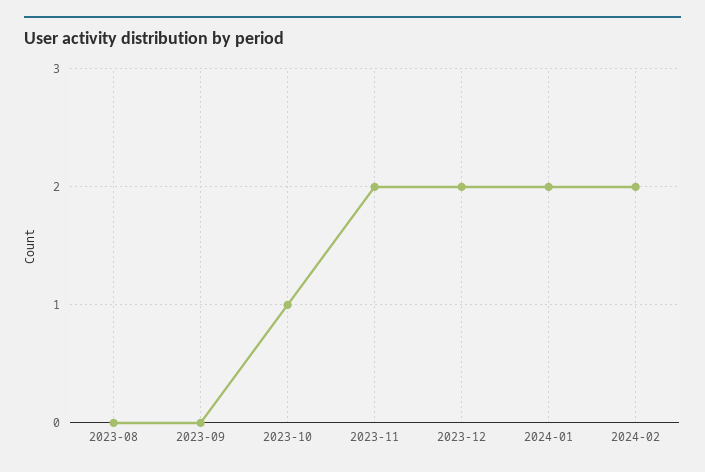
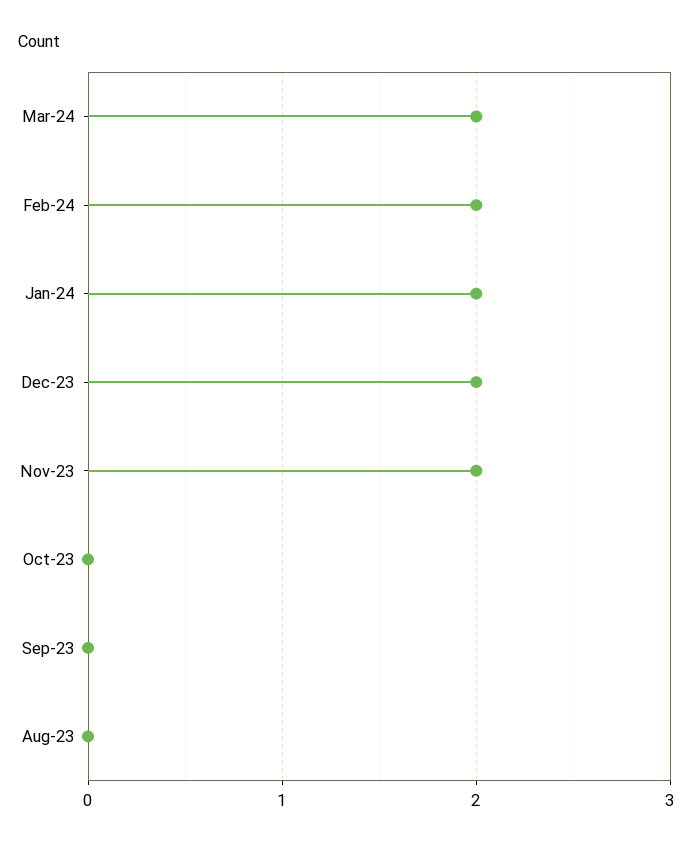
2023-10: 1 -> 0
Mar-24: none -> 2

